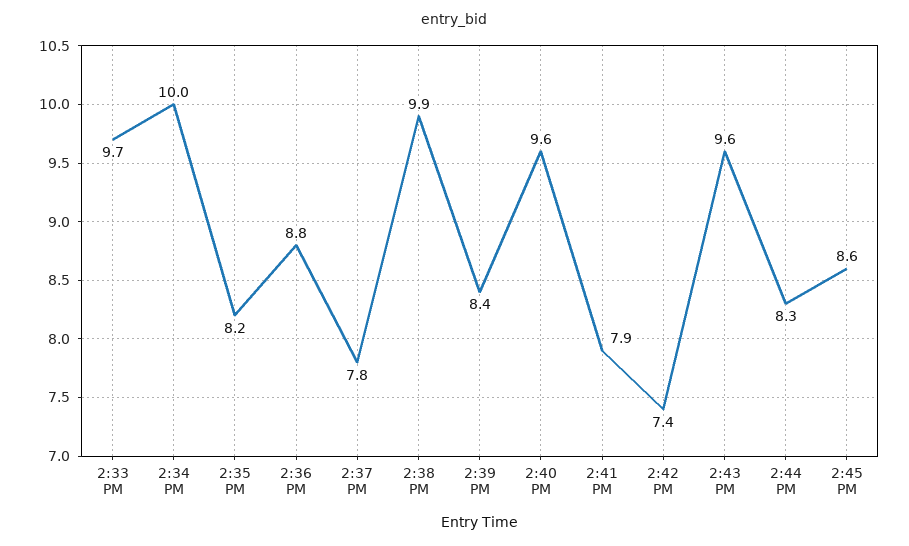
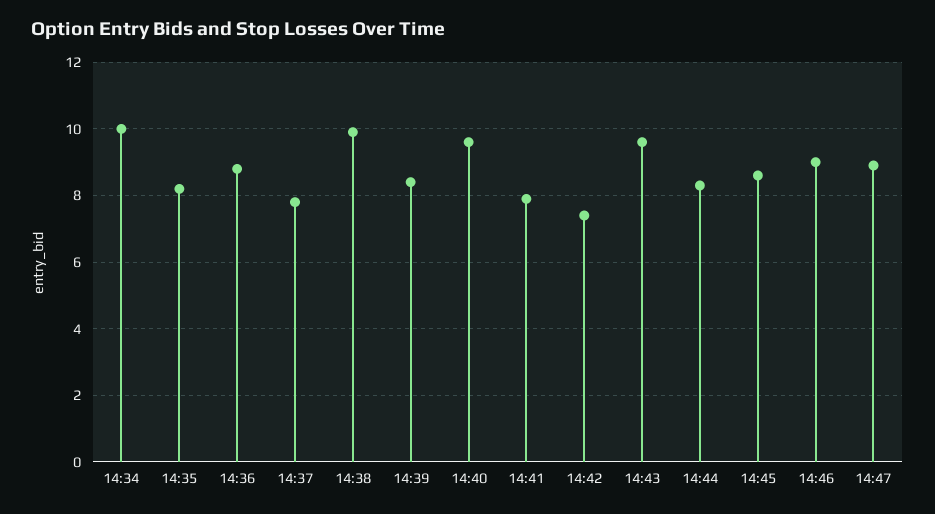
2:33 PM: 9.7 -> none
14:46: none -> 9
14:47: none -> 9

